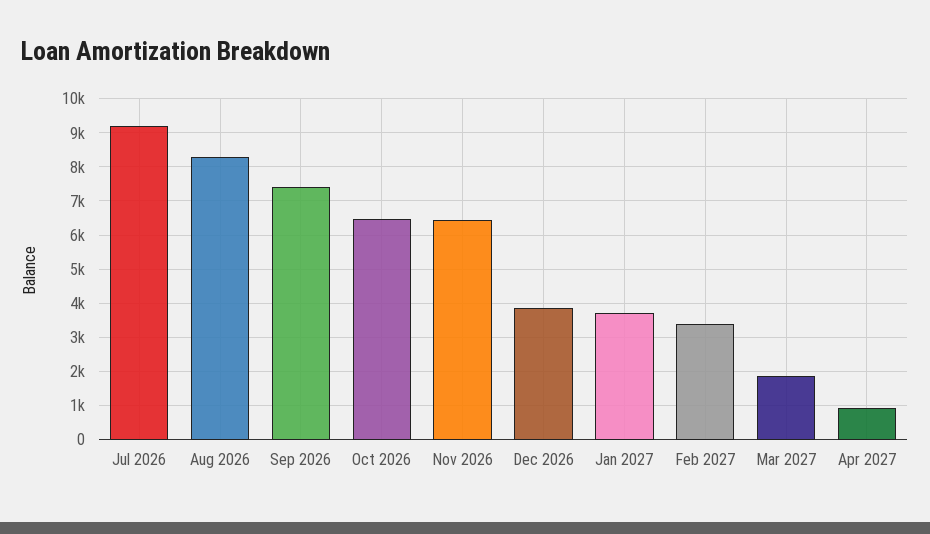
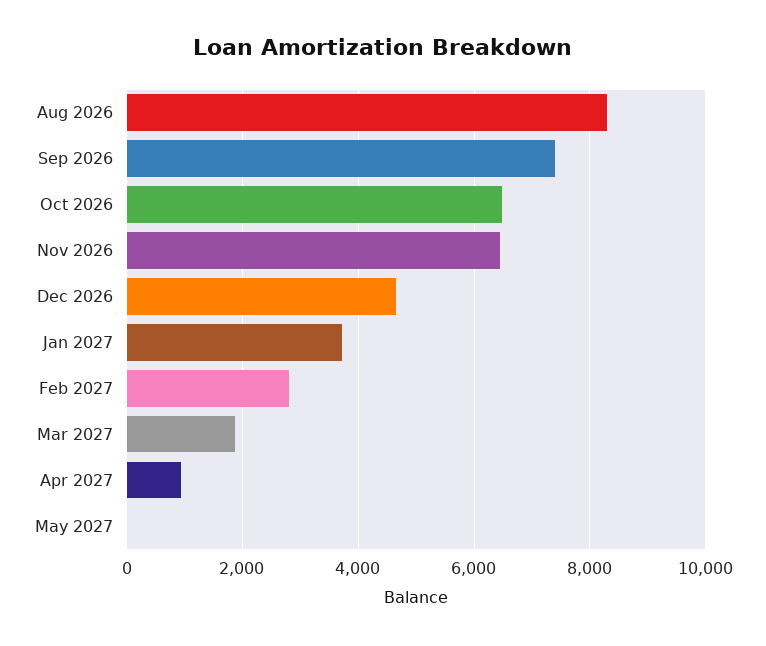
Jul 2026: 9200 -> none
Dec 2026: 3800 -> 4600
Feb 2027: 3400 -> 2800
May 2027: none -> 0

